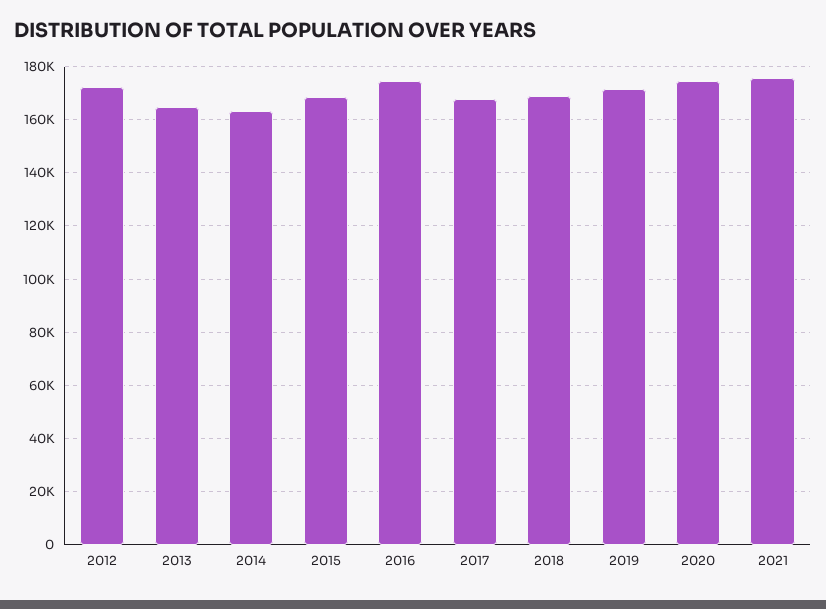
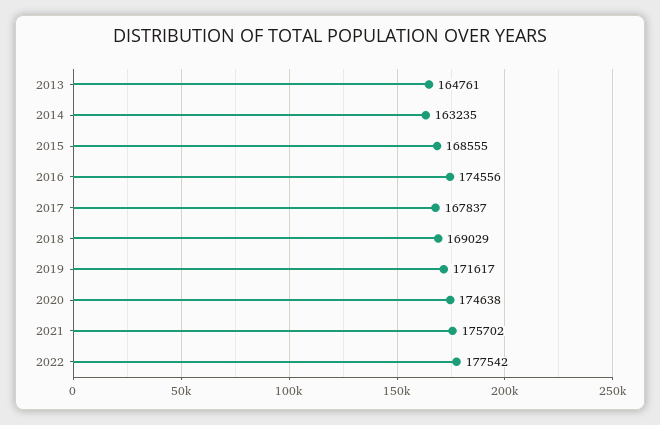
2012: 172500 -> none
2022: none -> 177542

